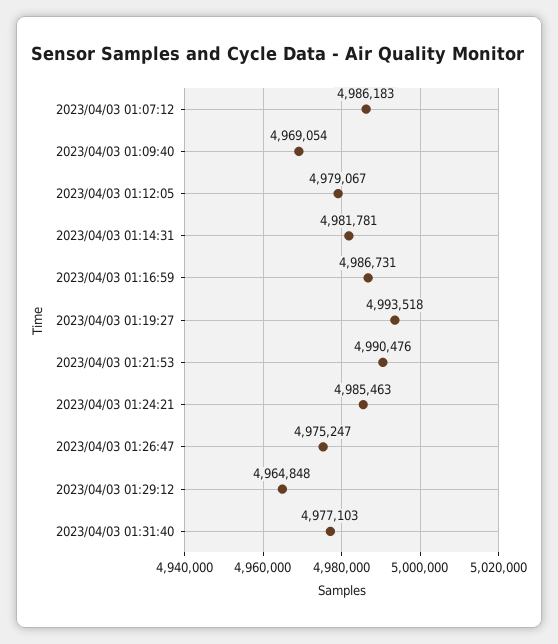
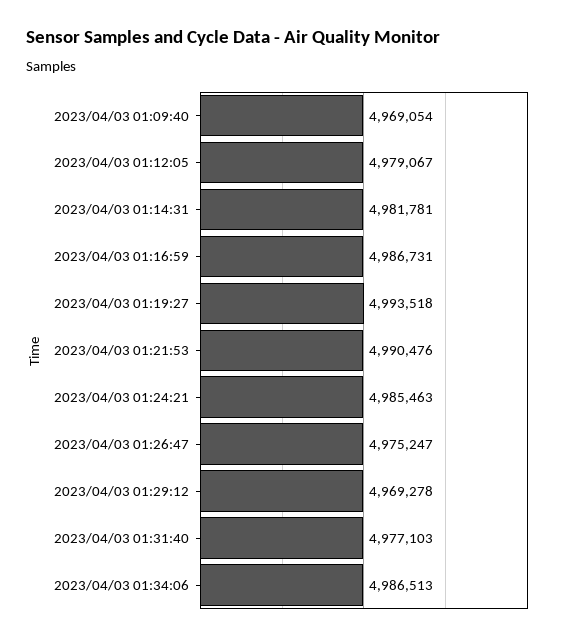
2023/04/03 01:07:12: 4986183 -> none
2023/04/03 01:29:12: 4964848 -> 4969278
2023/04/03 01:34:06: none -> 4986513

